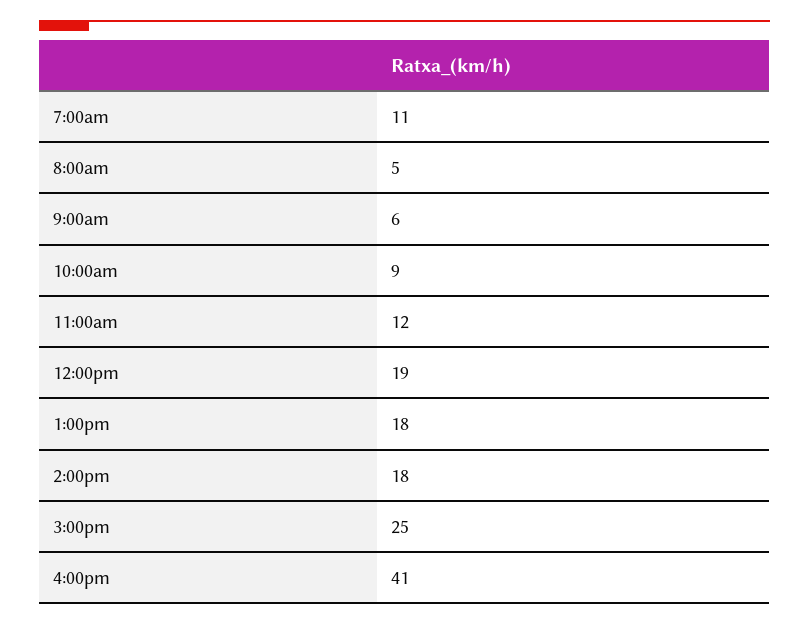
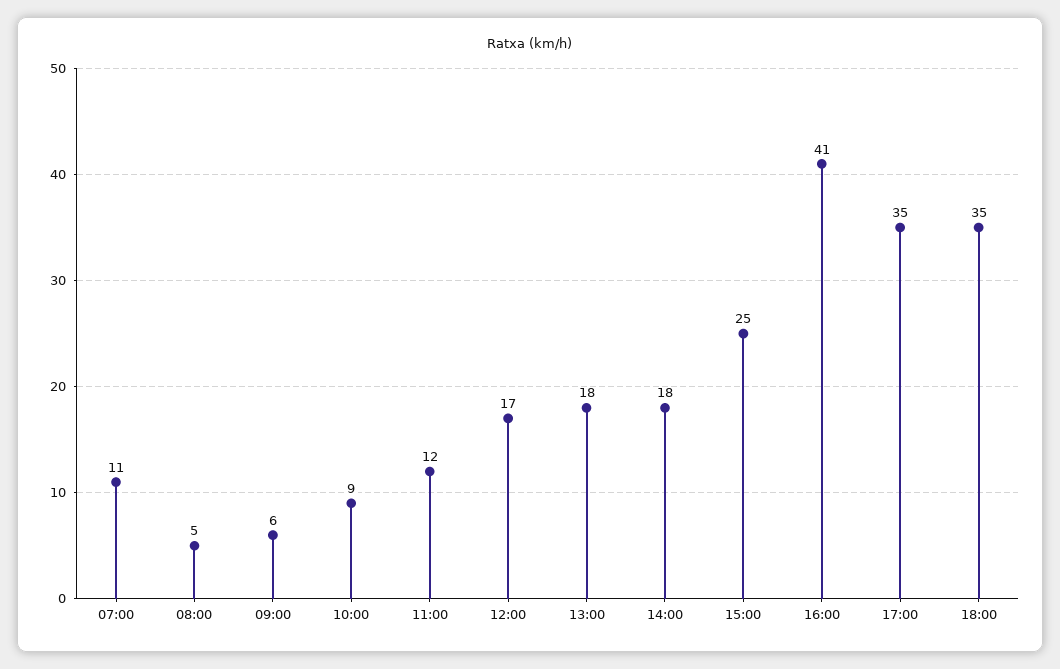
12:00pm: 19 -> 17
17:00: none -> 35
18:00: none -> 35

